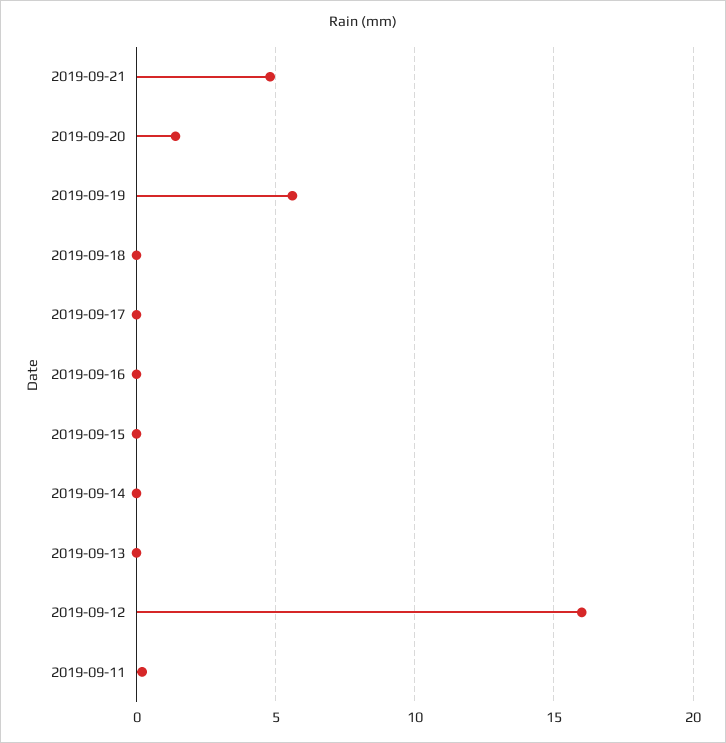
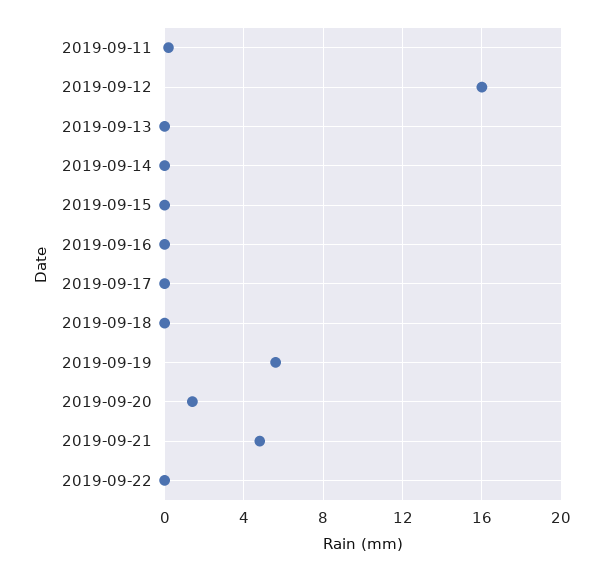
2019-09-22: none -> 0

